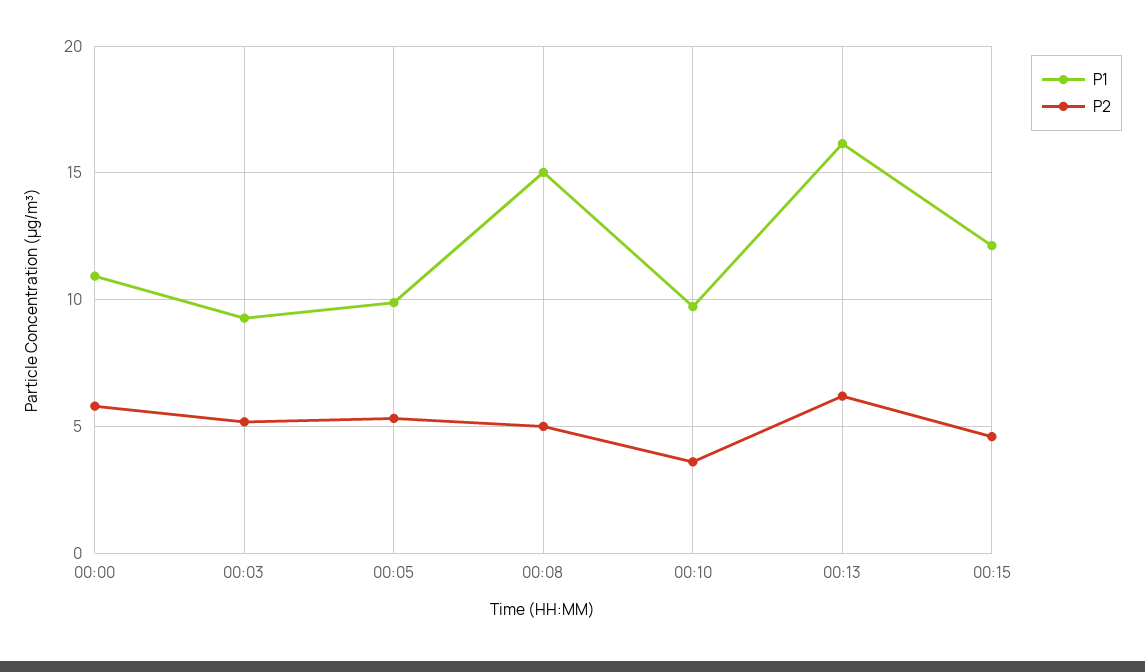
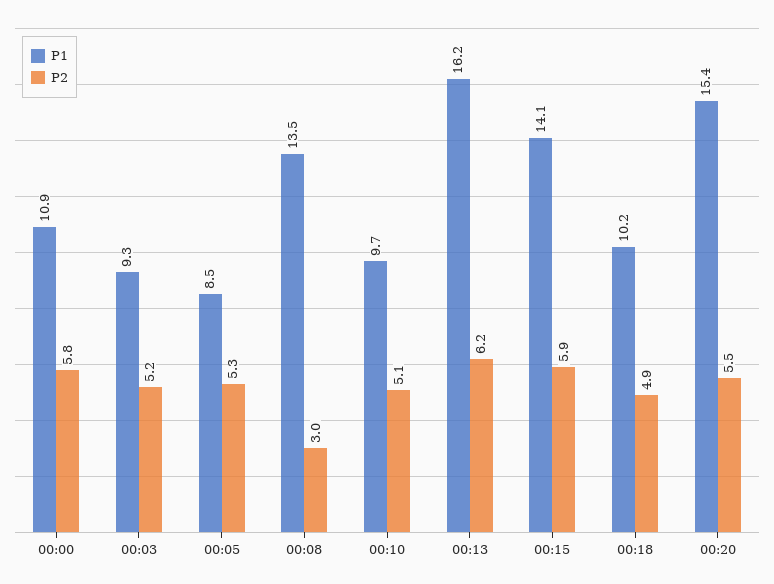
P1, 00:05: 10 -> 8.5
P1, 00:08: 15 -> 13.5
P2, 00:08: 5 -> 3
P2, 00:10: 3.5 -> 5.1
P1, 00:15: 12 -> 14.1
P2, 00:15: 4.5 -> 5.9
P1, 00:18: none -> 10.2
P2, 00:18: none -> 4.9
P1, 00:20: none -> 15.4
P2, 00:20: none -> 5.5

